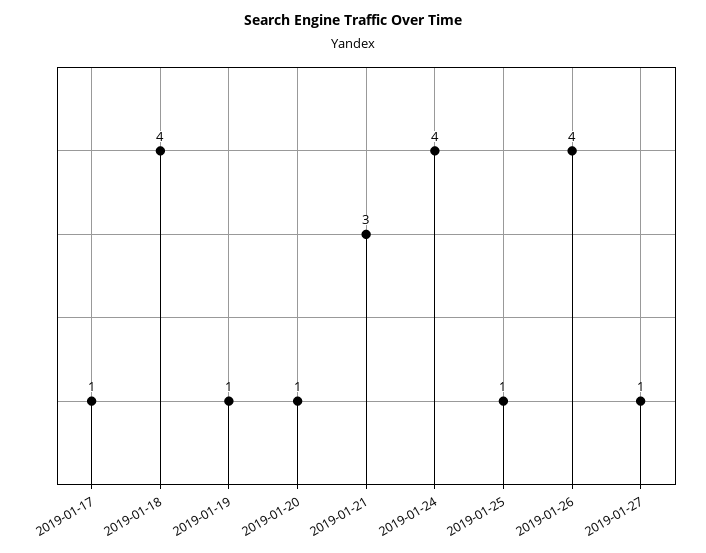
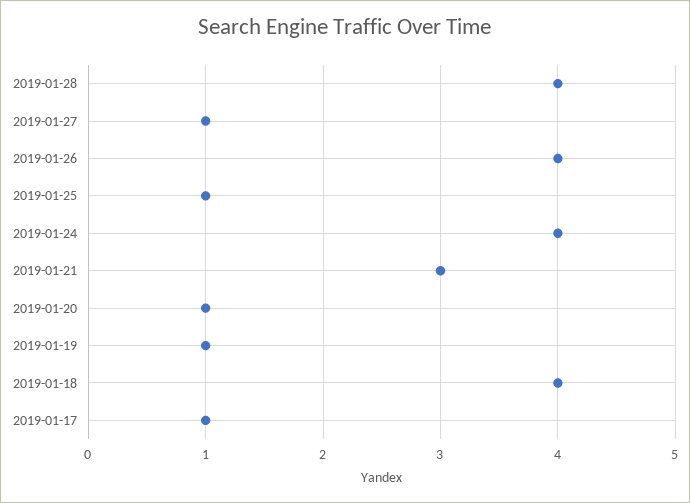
2019-01-28: none -> 4

